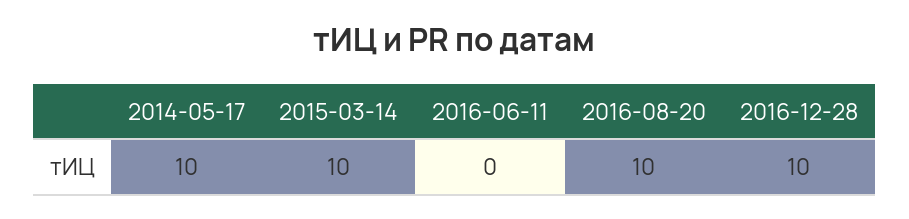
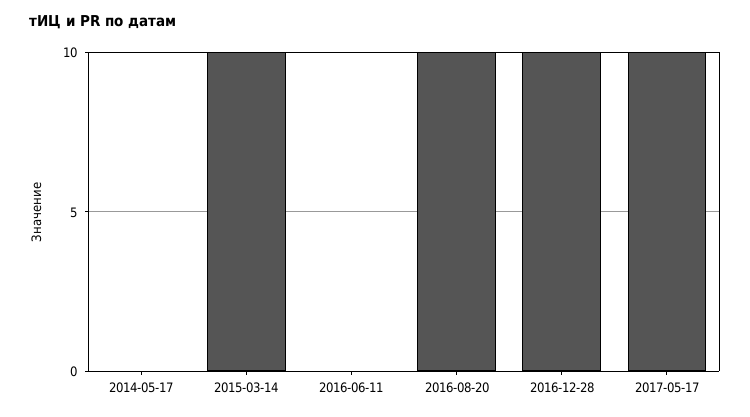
2014-05-17: 10 -> 0
2017-05-17: none -> 10

